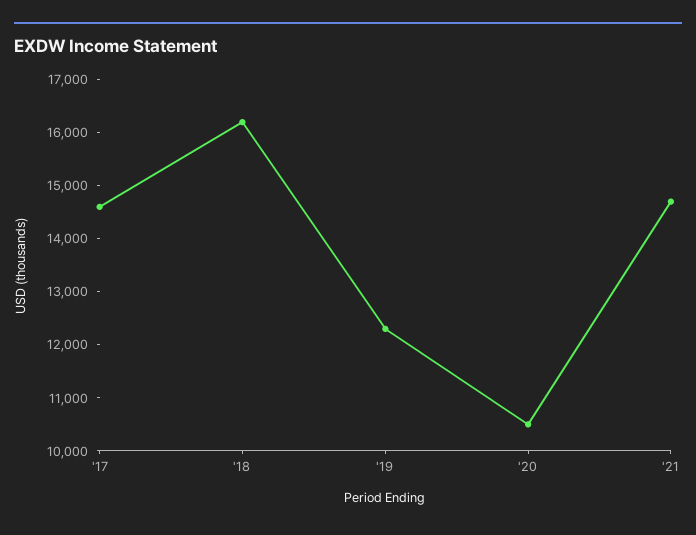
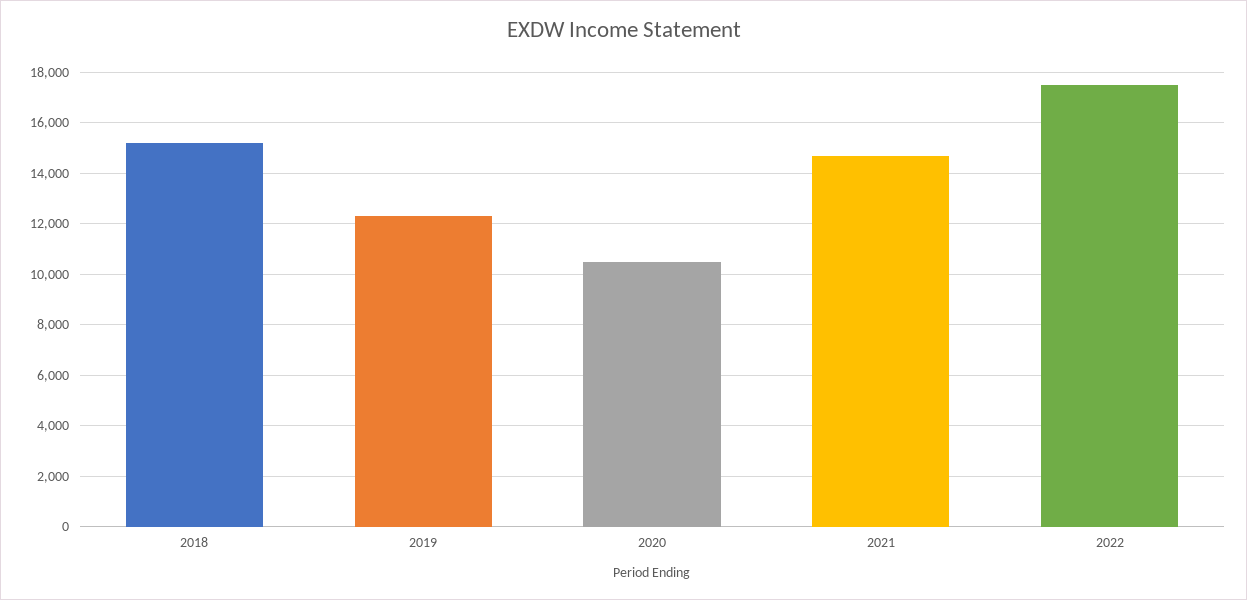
'17: 14600 -> none
'18: 16200 -> 15250
2022: none -> 17500

